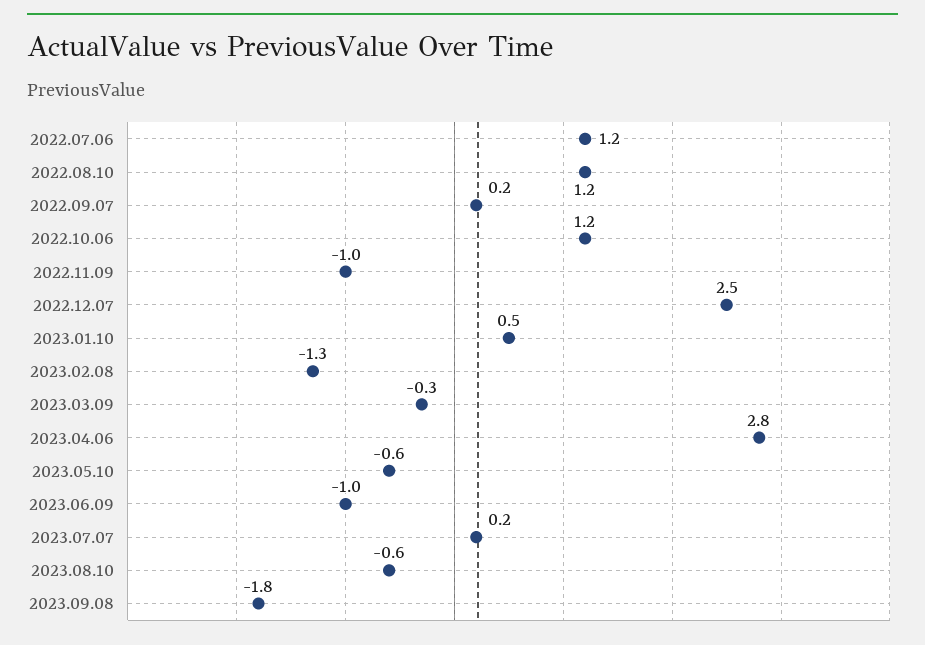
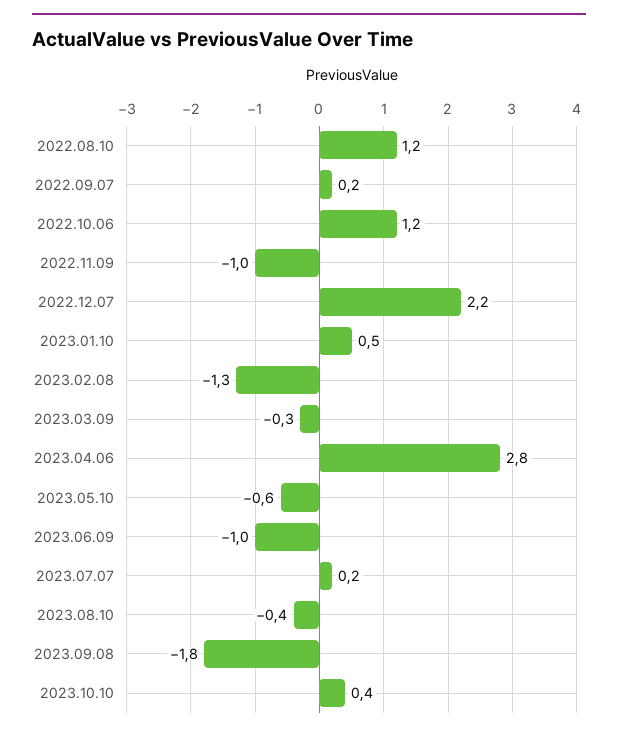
2022.07.06: 1.2 -> none
2022.12.07: 2.5 -> 2.2
2023.08.10: -0.6 -> -0.4
2023.10.10: none -> 0.4

